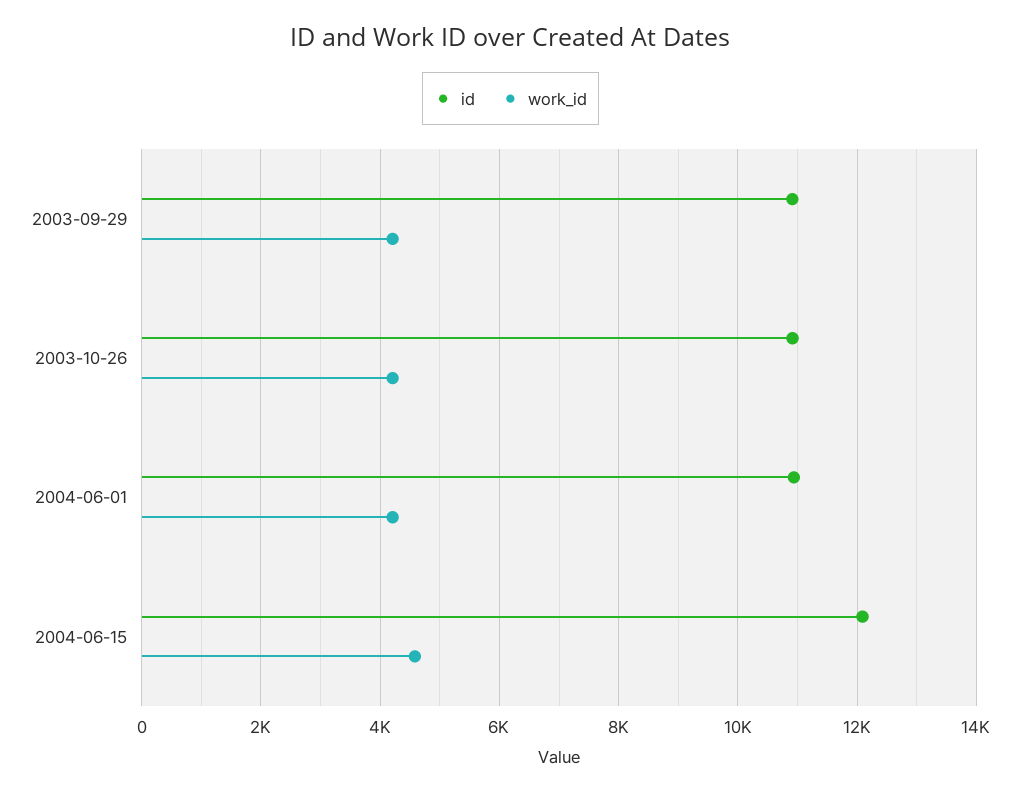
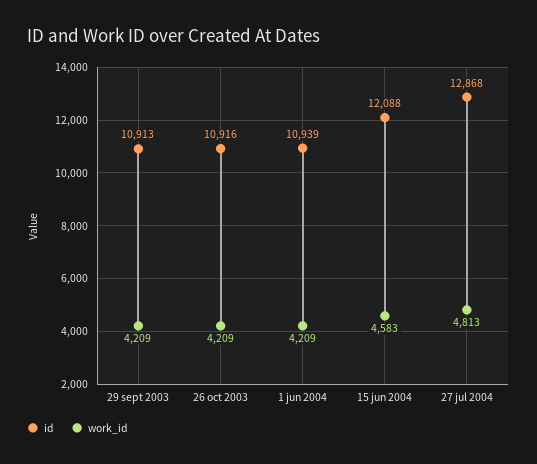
id, 27 jul 2004: none -> 12868
work_id, 27 jul 2004: none -> 4813

